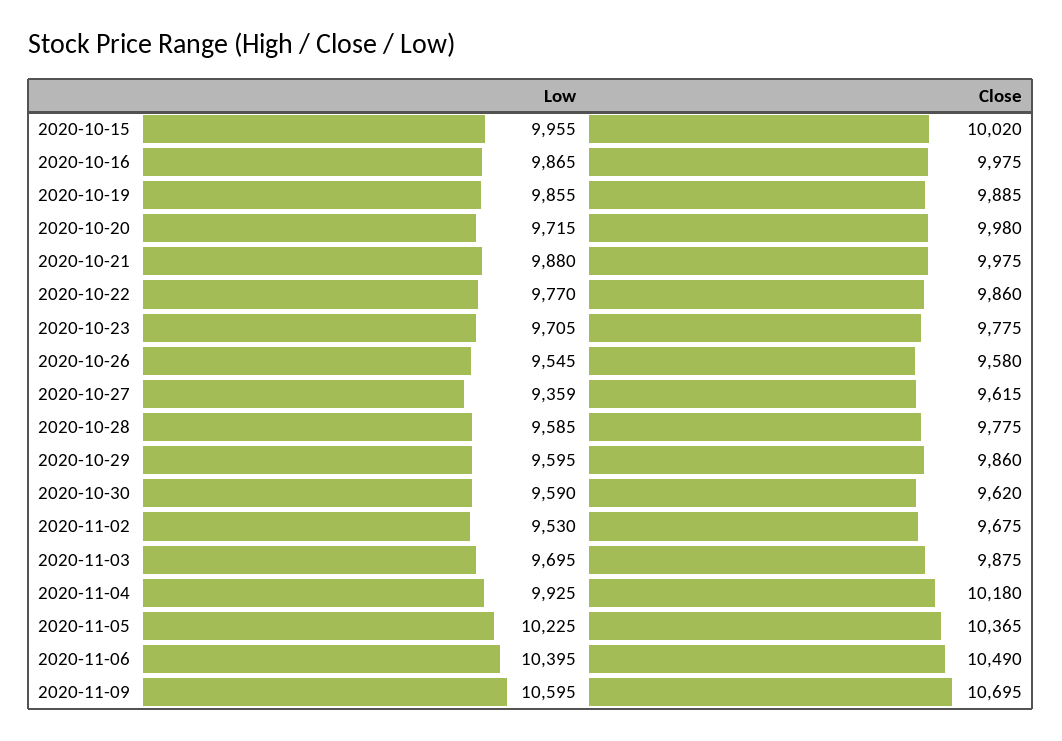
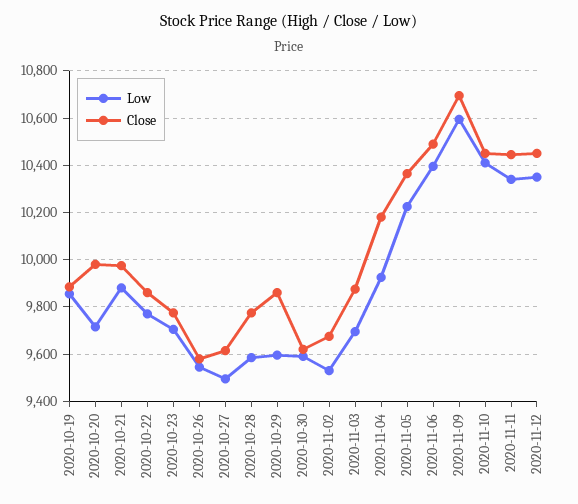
Low, 2020-10-15: 9955 -> none
Close, 2020-10-15: 10020 -> none
Low, 2020-10-16: 9865 -> none
Close, 2020-10-16: 9975 -> none
Low, 2020-10-27: 9359 -> 9500
Low, 2020-11-10: none -> 10400
Close, 2020-11-10: none -> 10450
Low, 2020-11-11: none -> 10350
Close, 2020-11-11: none -> 10450
Low, 2020-11-12: none -> 10350
Close, 2020-11-12: none -> 10450

